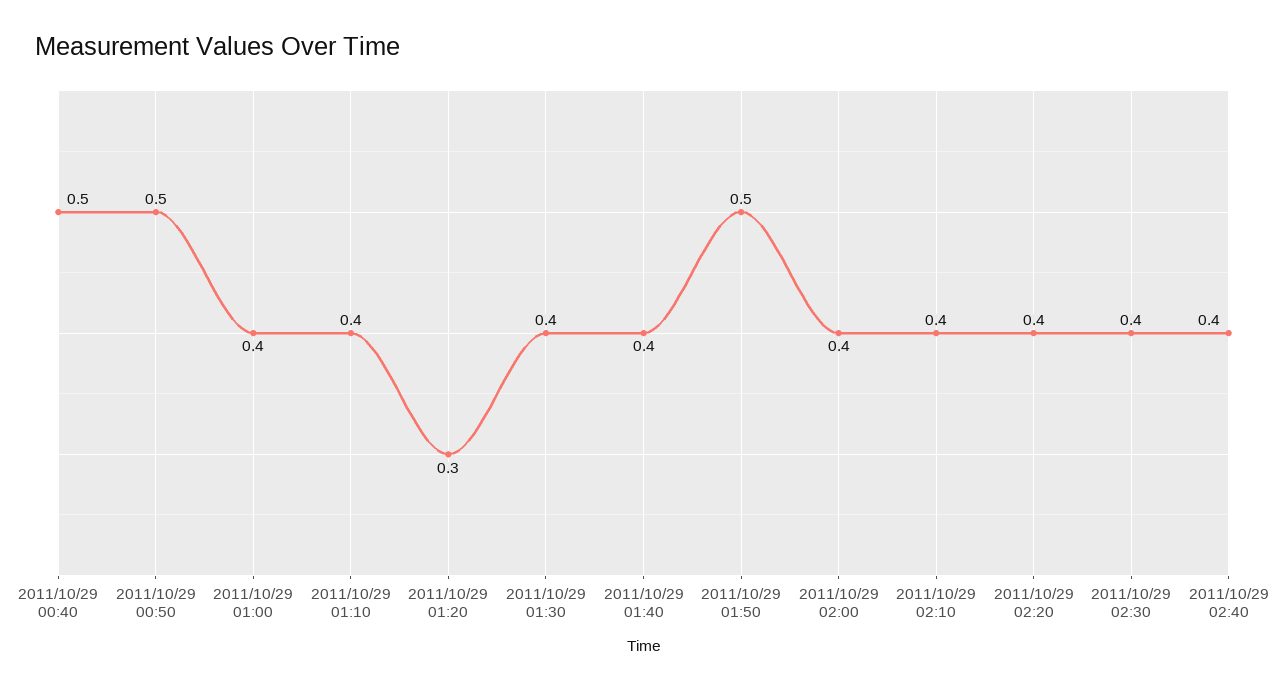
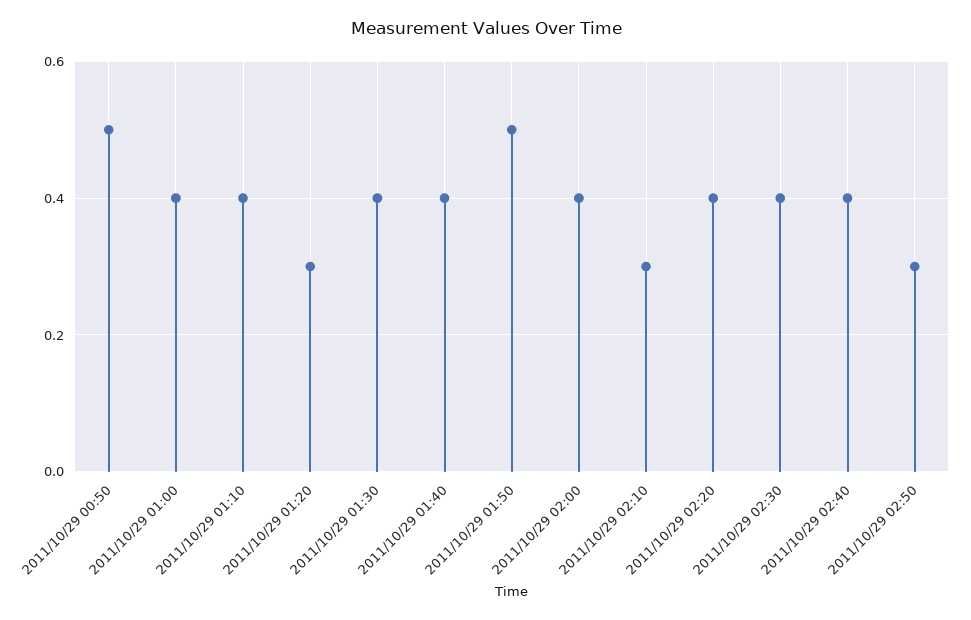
2011/10/29 00:40: 0.5 -> none
2011/10/29 02:10: 0.4 -> 0.3
2011/10/29 02:50: none -> 0.3

